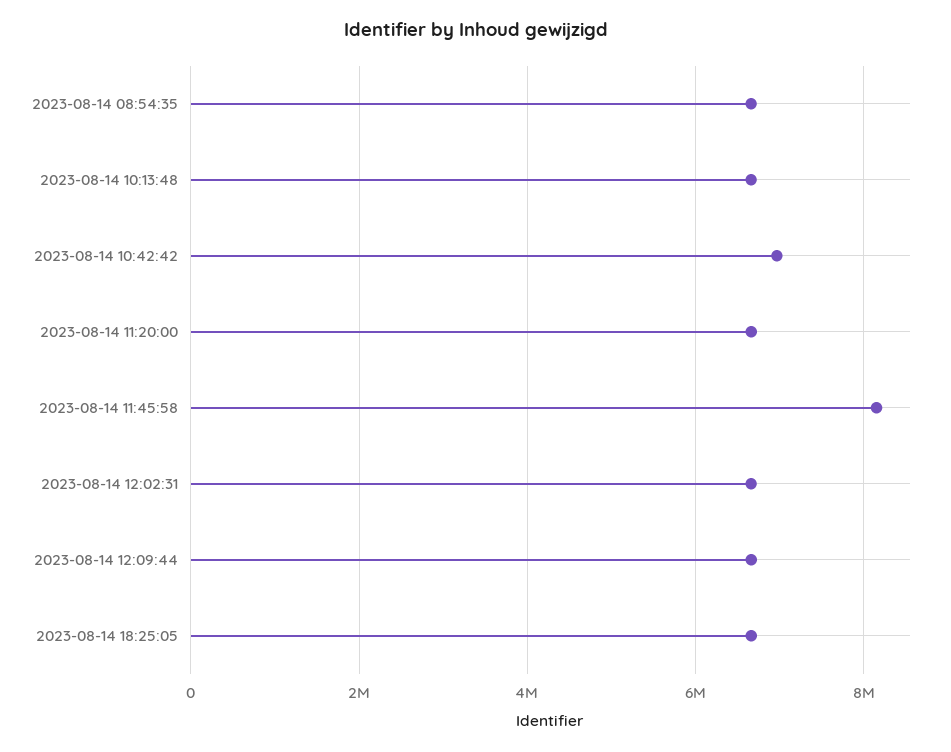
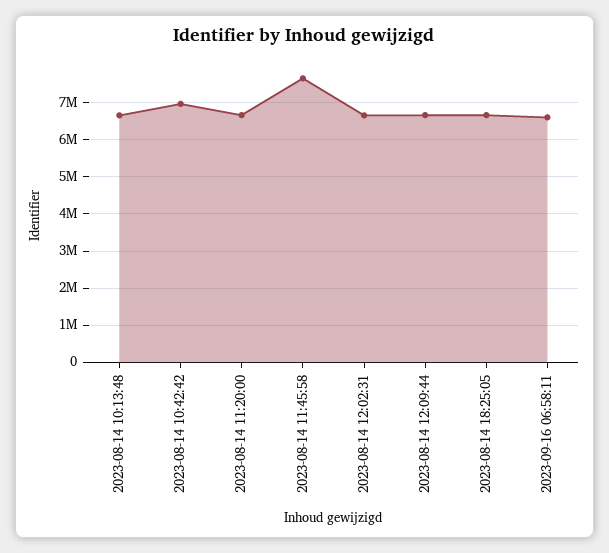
2023-08-14 08:54:35: 6600000 -> none
2023-08-14 11:45:58: 8200000 -> 7600000
2023-09-16 06:58:11: none -> 6600000

